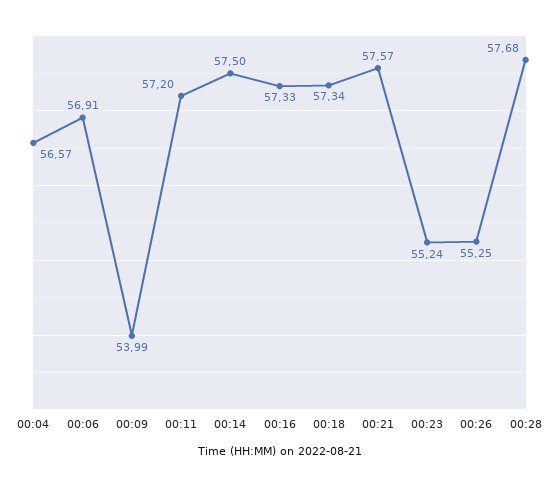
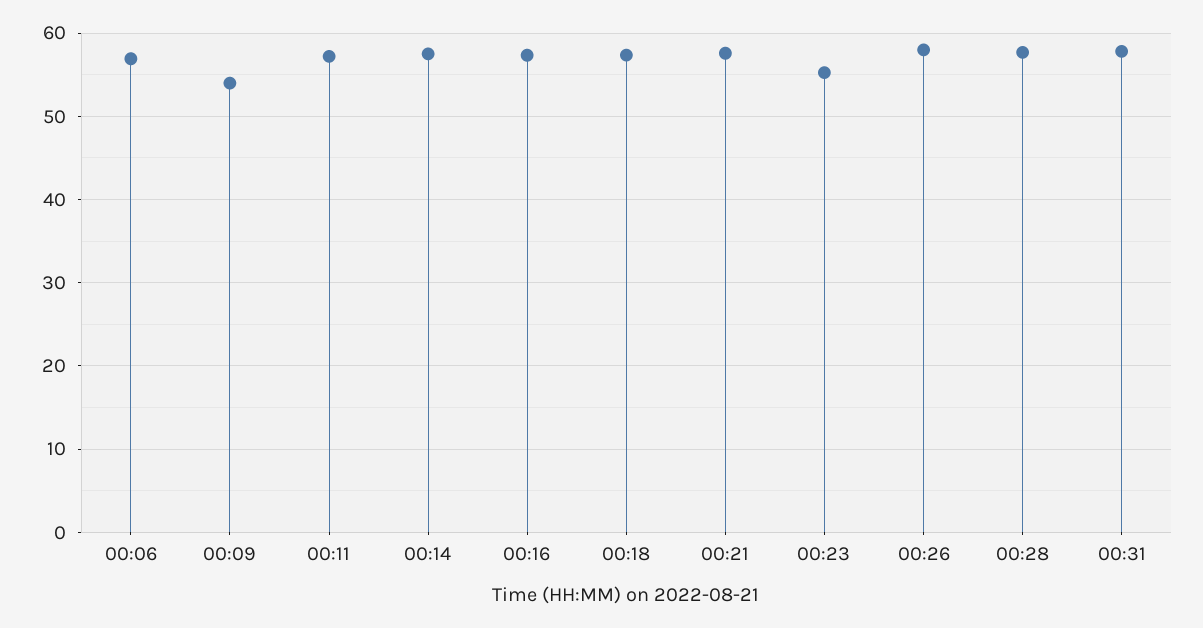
00:04: 56.57 -> none
00:26: 55.25 -> 58
00:31: none -> 58

